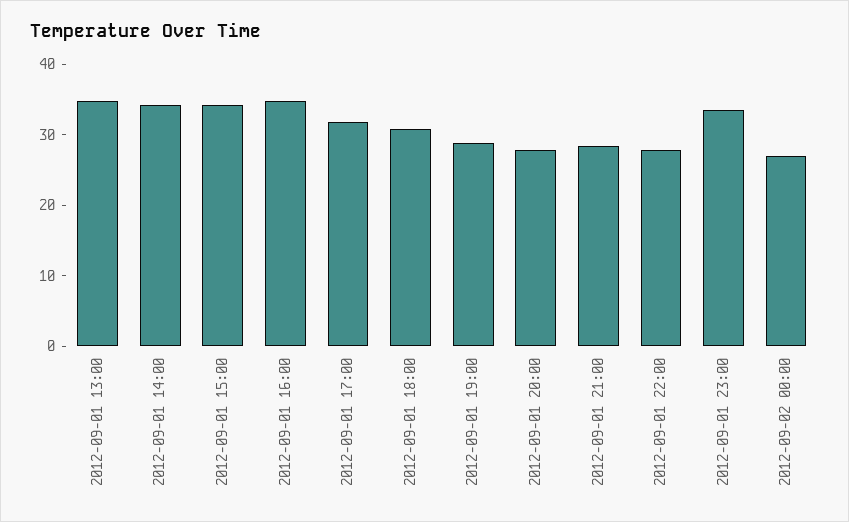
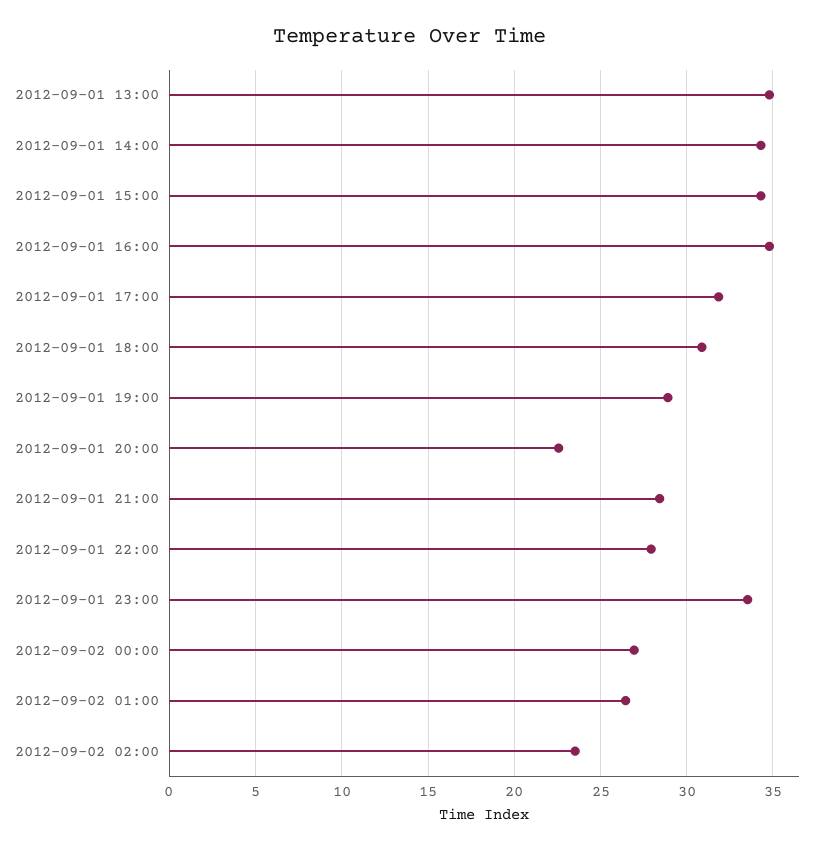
2012-09-01 20:00: 28 -> 22.5
2012-09-02 01:00: none -> 26.5
2012-09-02 02:00: none -> 23.5

